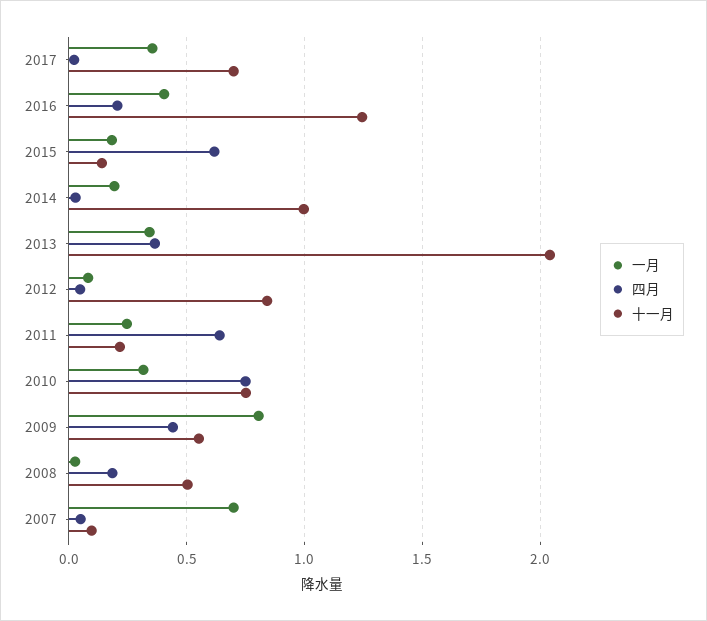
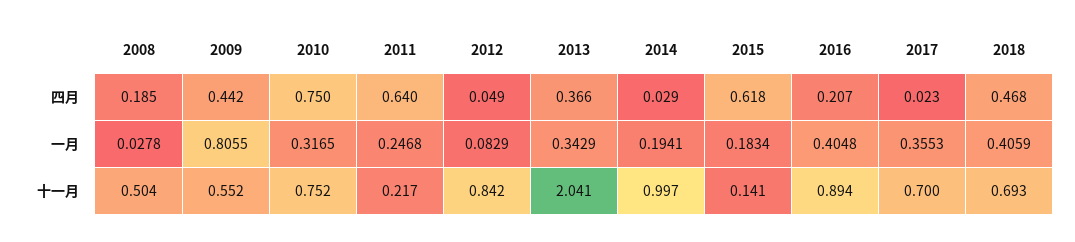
十一月, 2016: 1.25 -> 0.894
一月, 2007: 0.7 -> none
四月, 2007: 0.05 -> none
十一月, 2007: 0.1 -> none
四月, 2018: none -> 0.468
一月, 2018: none -> 0.4059
十一月, 2018: none -> 0.693

